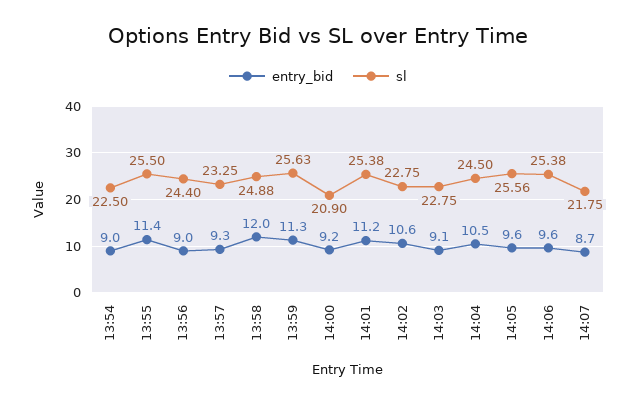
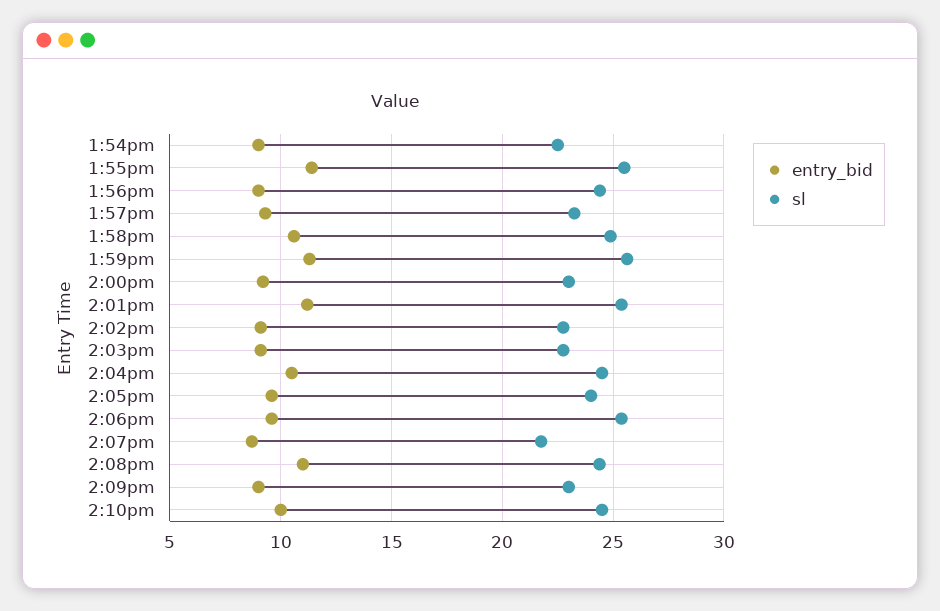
entry_bid, 13:58: 12 -> 10.5
sl, 14:00: 20.9 -> 23
entry_bid, 14:02: 10.6 -> 9
sl, 14:05: 25.56 -> 24
entry_bid, 2:08pm: none -> 11
sl, 2:08pm: none -> 24.5
entry_bid, 2:09pm: none -> 9
sl, 2:09pm: none -> 23
entry_bid, 2:10pm: none -> 10
sl, 2:10pm: none -> 24.5

